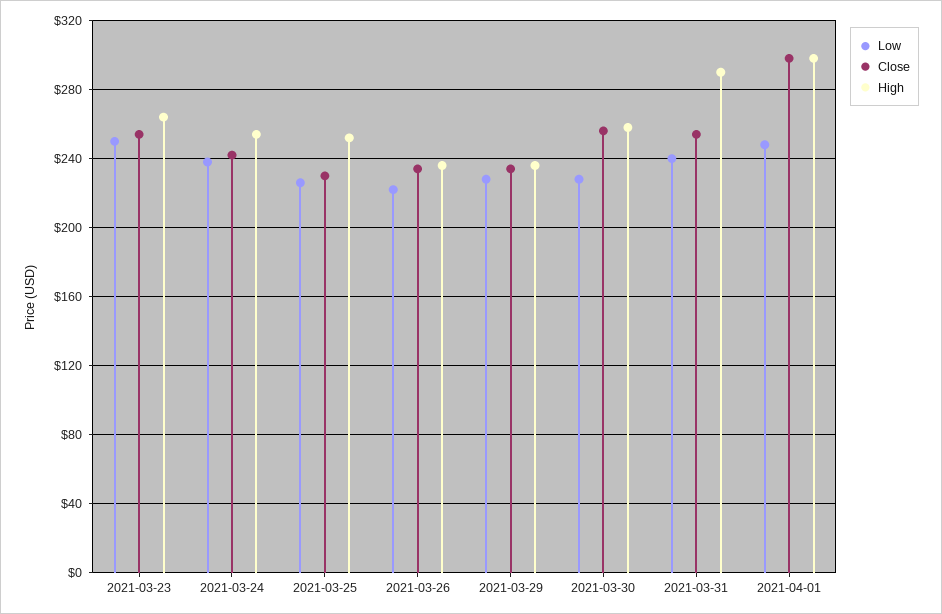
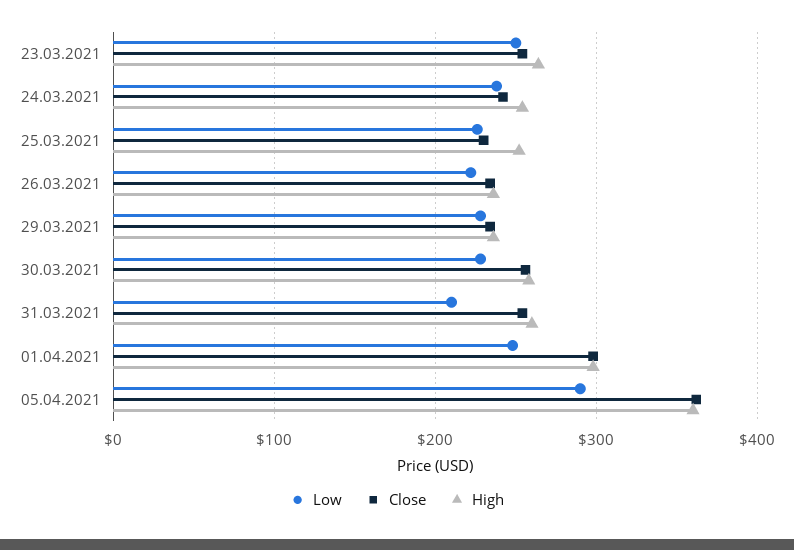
Low, 2021-03-31: 240 -> 210
High, 2021-03-31: 290 -> 260
Low, 05.04.2021: none -> 290
Close, 05.04.2021: none -> 360
High, 05.04.2021: none -> 360

